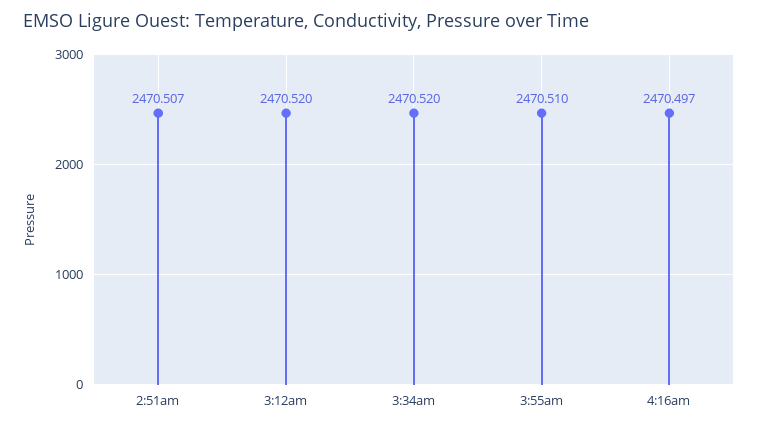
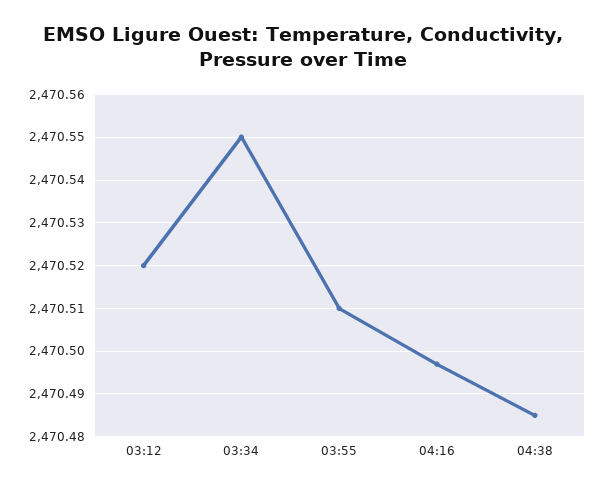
2:51am: 2470.507 -> none
3:34am: 2470.52 -> 2470.55
04:38: none -> 2470.485

